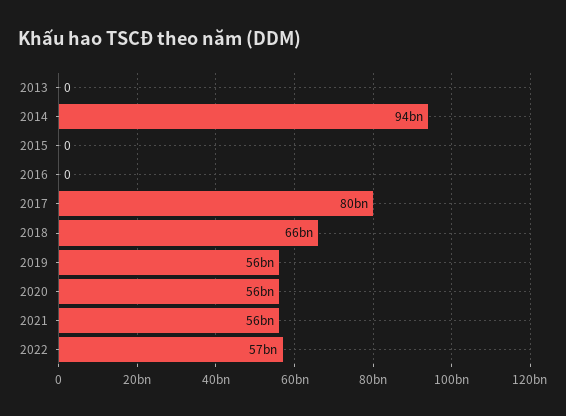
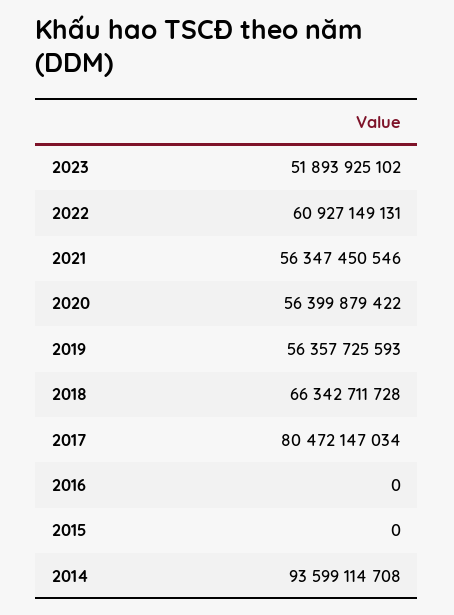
2013: 0 -> none
2022: 57000000000 -> 60927149131
2023: none -> 51893925102

